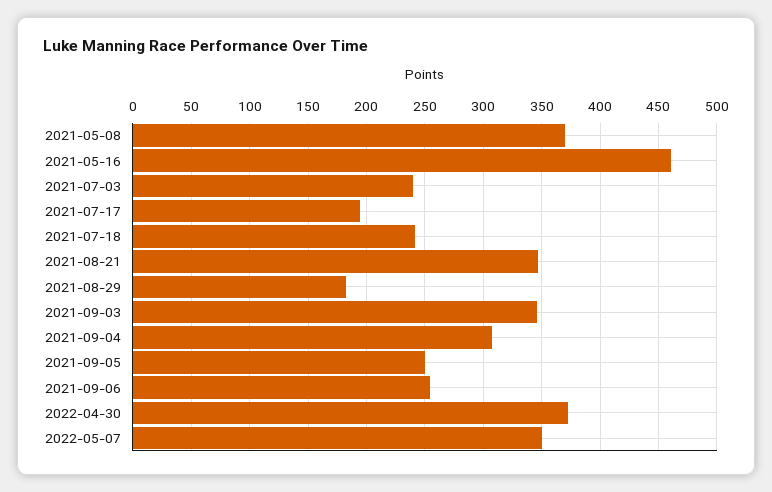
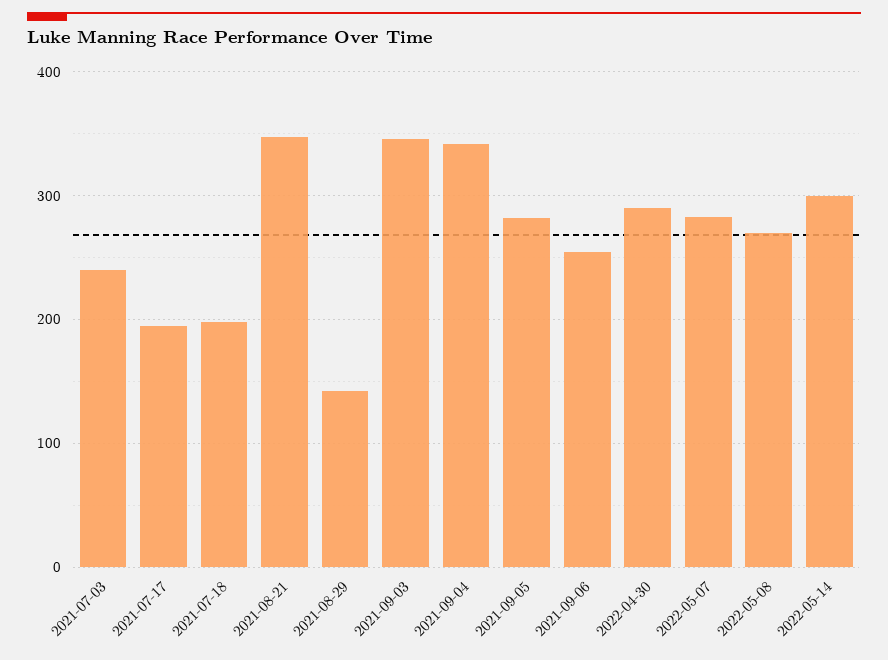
2021-05-08: 370 -> none
2021-05-16: 460 -> none
2021-07-18: 240 -> 200
2021-08-29: 180 -> 140
2021-09-04: 310 -> 340
2021-09-05: 250 -> 280
2022-04-30: 370 -> 290
2022-05-07: 350 -> 280
2022-05-08: none -> 270
2022-05-14: none -> 300

